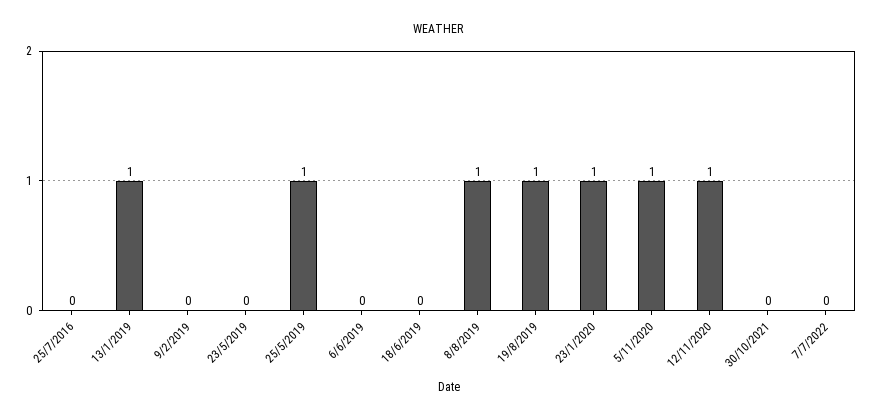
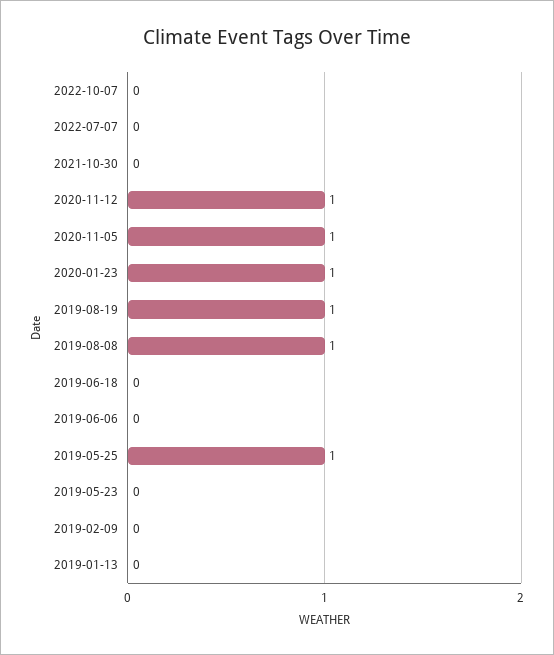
25/7/2016: 0 -> none
13/1/2019: 1 -> 0
2022-10-07: none -> 0

